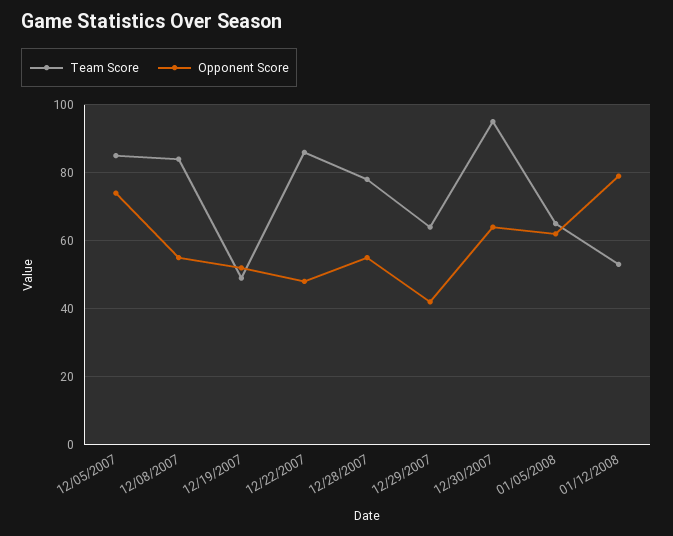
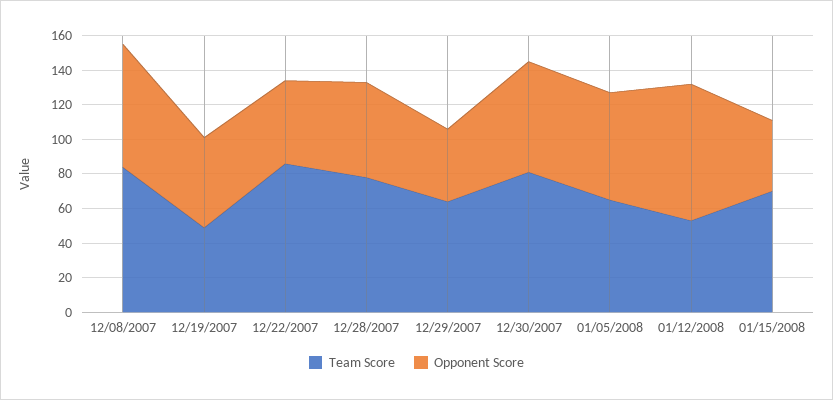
Team Score, 12/05/2007: 85 -> none
Opponent Score, 12/05/2007: 75 -> none
Opponent Score, 12/08/2007: 55 -> 70
Team Score, 12/30/2007: 95 -> 80
Team Score, 01/15/2008: none -> 70
Opponent Score, 01/15/2008: none -> 40

